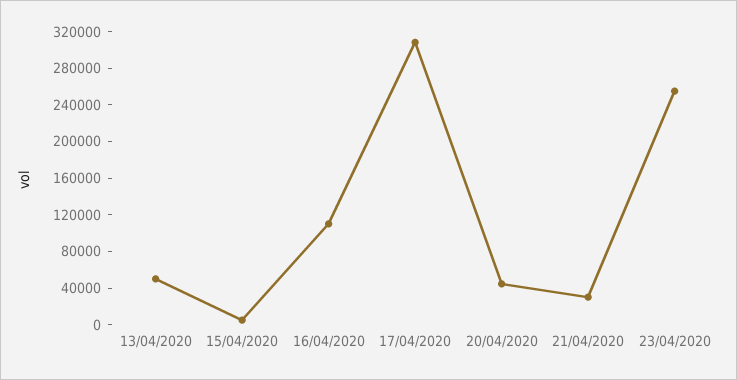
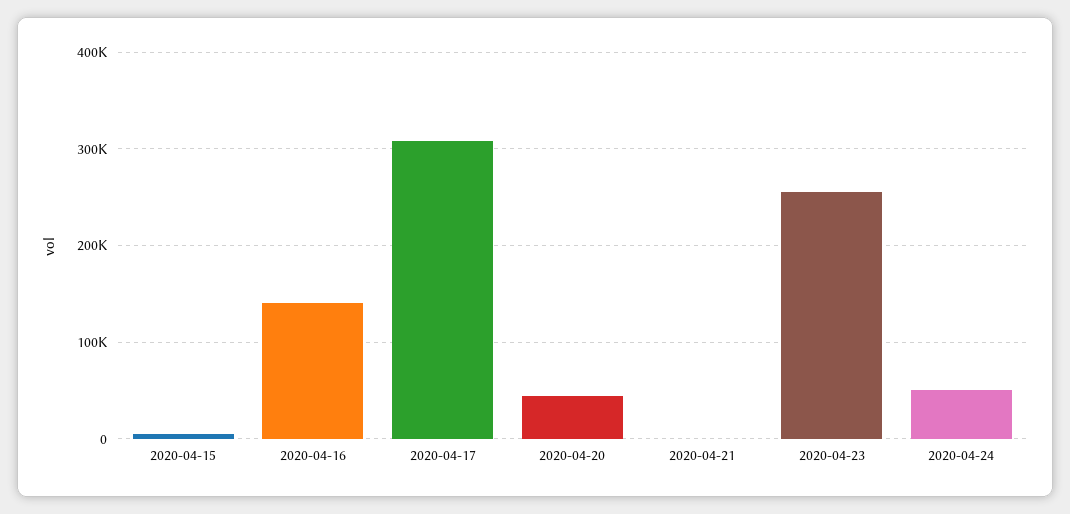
13/04/2020: 50000 -> none
16/04/2020: 110000 -> 140000
21/04/2020: 30000 -> 0
2020-04-24: none -> 50000

